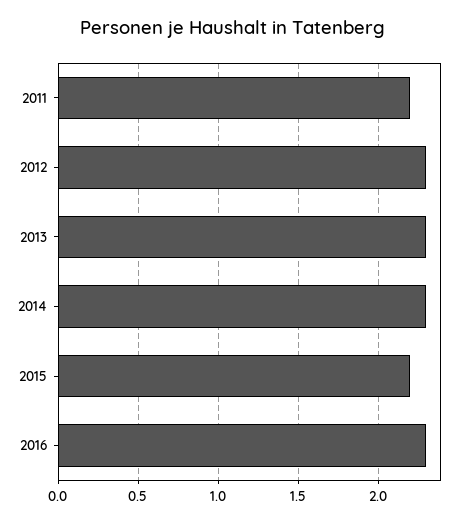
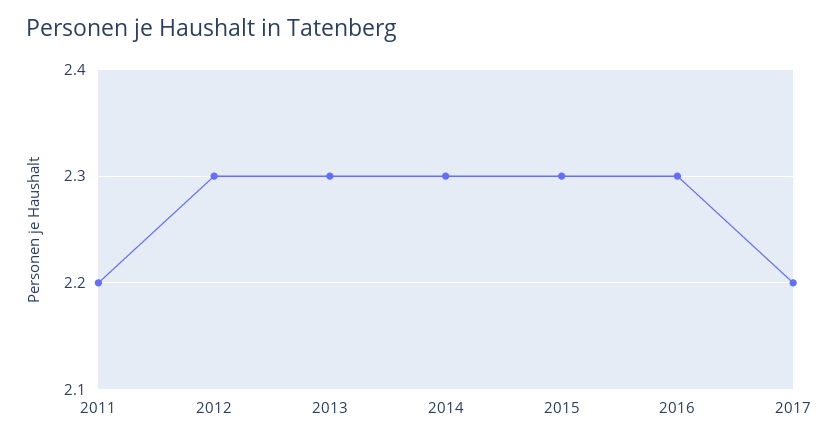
2015: 2.2 -> 2.3
2017: none -> 2.2

